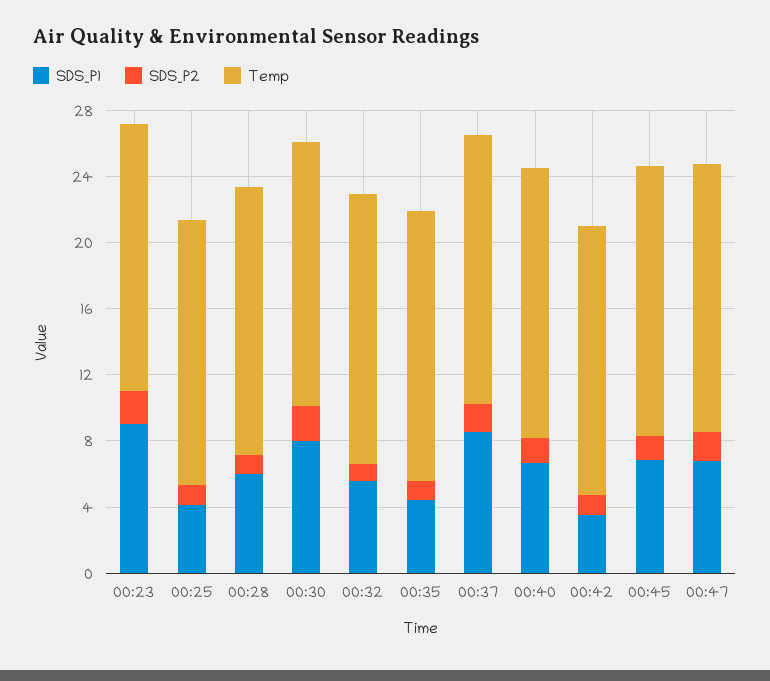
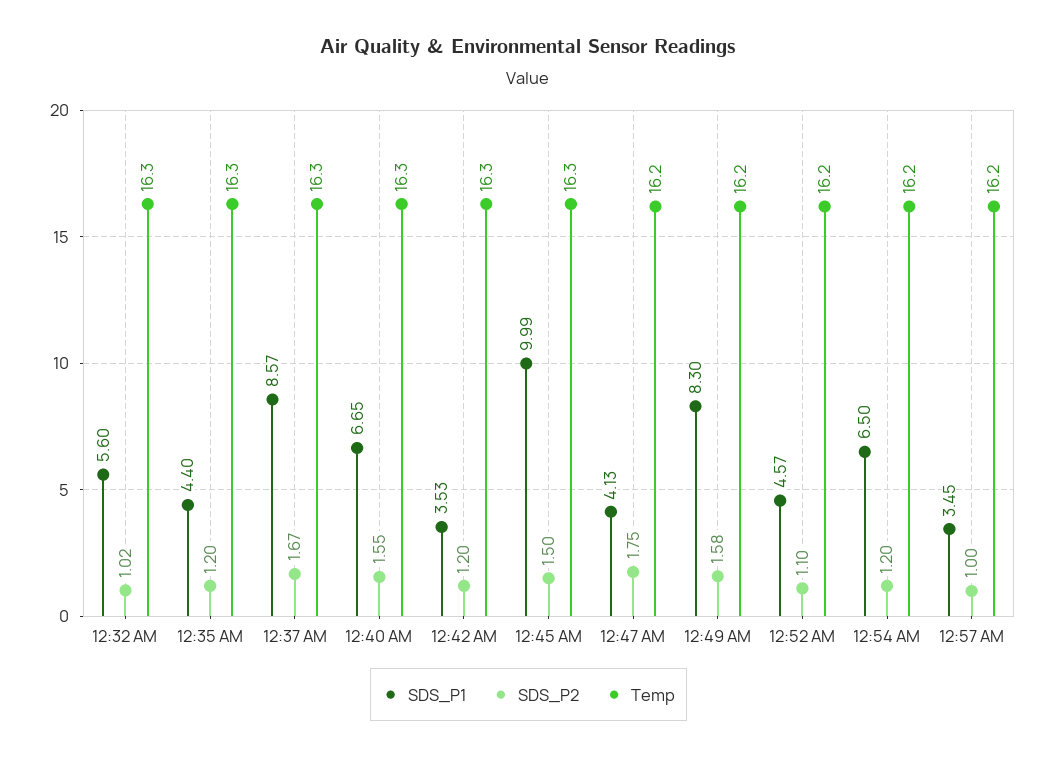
SDS_P1, 00:23: 9 -> none
SDS_P2, 00:23: 2 -> none
Temp, 00:23: 16 -> none
SDS_P1, 00:25: 4 -> none
SDS_P2, 00:25: 1 -> none
Temp, 00:25: 16 -> none
SDS_P1, 00:28: 6 -> none
SDS_P2, 00:28: 1 -> none
Temp, 00:28: 16 -> none
SDS_P1, 00:30: 8 -> none
SDS_P2, 00:30: 2 -> none
Temp, 00:30: 16 -> none
SDS_P1, 00:45: 7 -> 9.99
SDS_P1, 00:47: 7 -> 4.13
SDS_P1, 12:49 AM: none -> 8.3
SDS_P2, 12:49 AM: none -> 1.58
Temp, 12:49 AM: none -> 16.2
SDS_P1, 12:52 AM: none -> 4.57
SDS_P2, 12:52 AM: none -> 1.1
Temp, 12:52 AM: none -> 16.2
SDS_P1, 12:54 AM: none -> 6.5
SDS_P2, 12:54 AM: none -> 1.2
Temp, 12:54 AM: none -> 16.2
SDS_P1, 12:57 AM: none -> 3.45
SDS_P2, 12:57 AM: none -> 1
Temp, 12:57 AM: none -> 16.2

